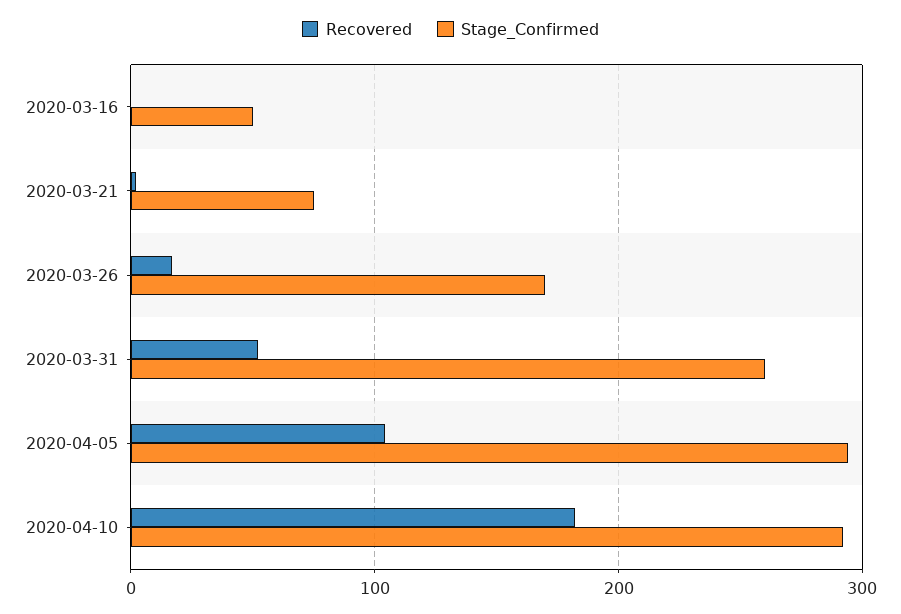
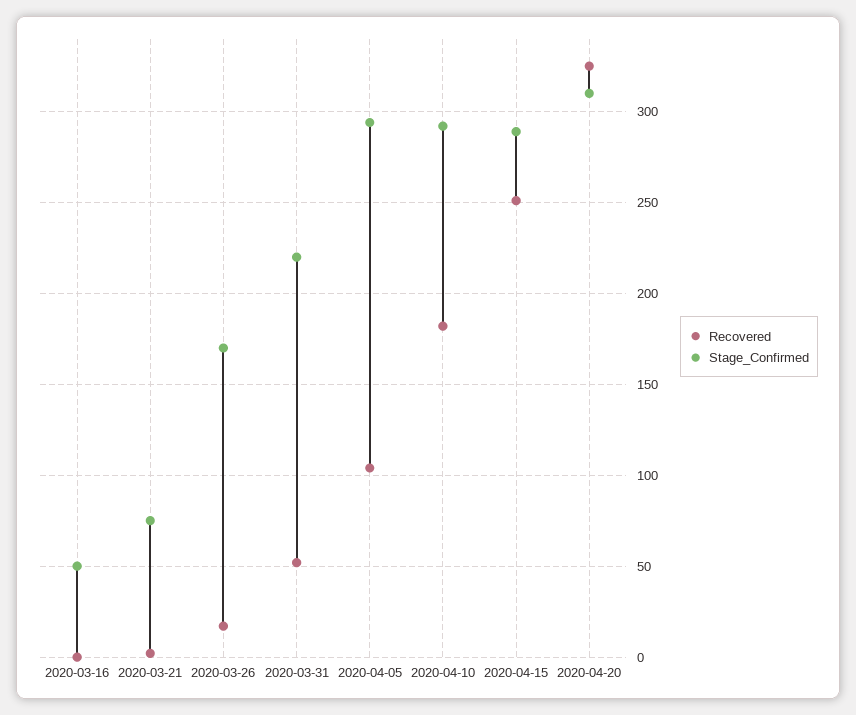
Stage_Confirmed, 2020-03-31: 260 -> 220
Recovered, 2020-04-15: none -> 250
Stage_Confirmed, 2020-04-15: none -> 290
Recovered, 2020-04-20: none -> 325
Stage_Confirmed, 2020-04-20: none -> 310

